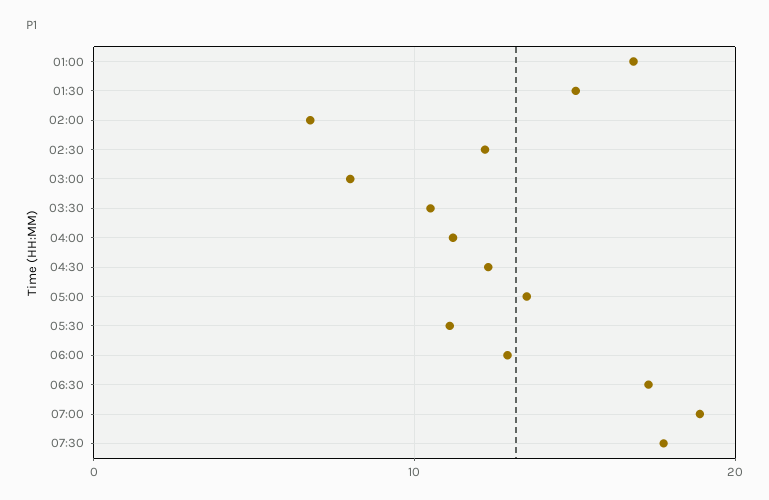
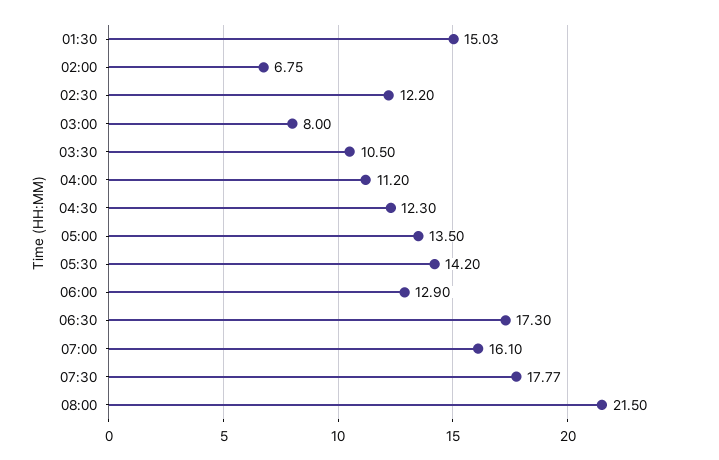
01:00: 17 -> none
05:30: 11 -> 14.2
07:00: 19 -> 16.1
08:00: none -> 21.5

